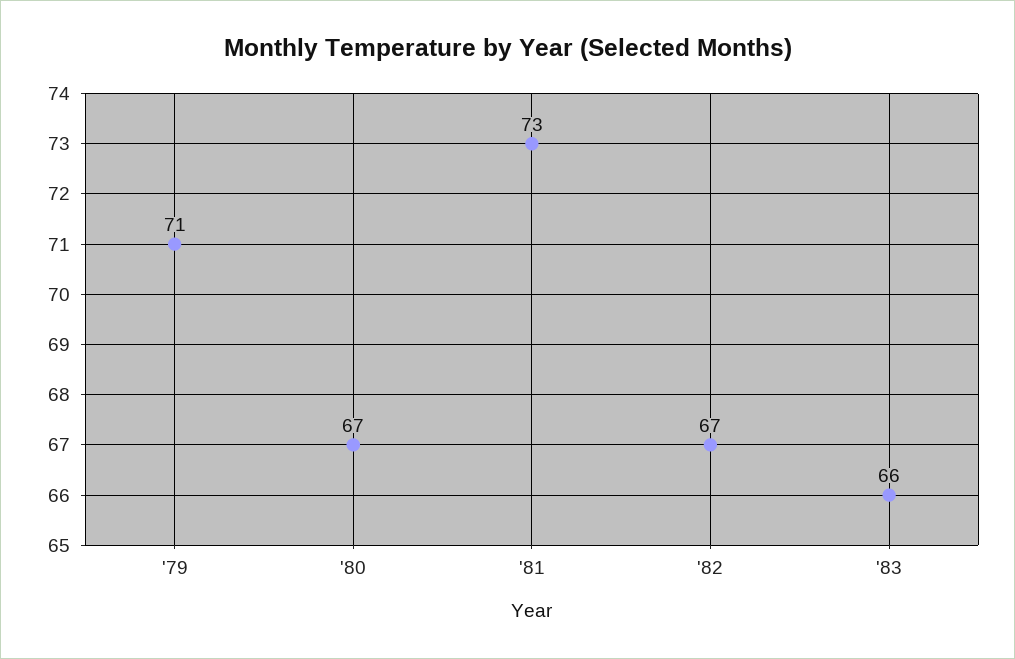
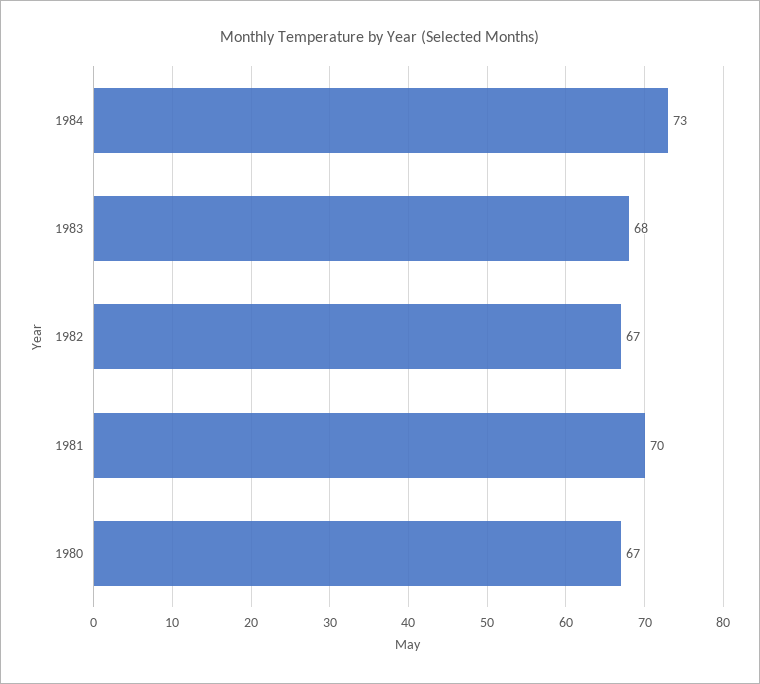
'79: 71 -> none
'81: 73 -> 70
'83: 66 -> 68
1984: none -> 73

